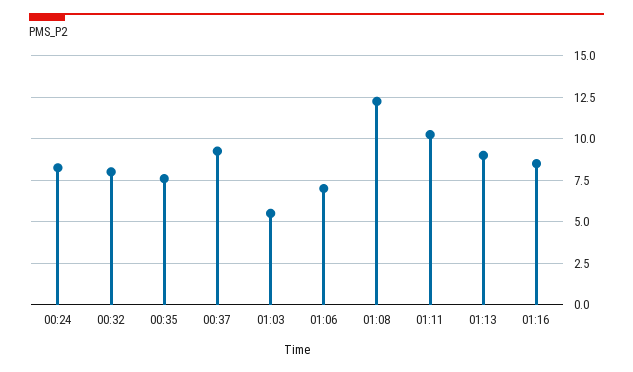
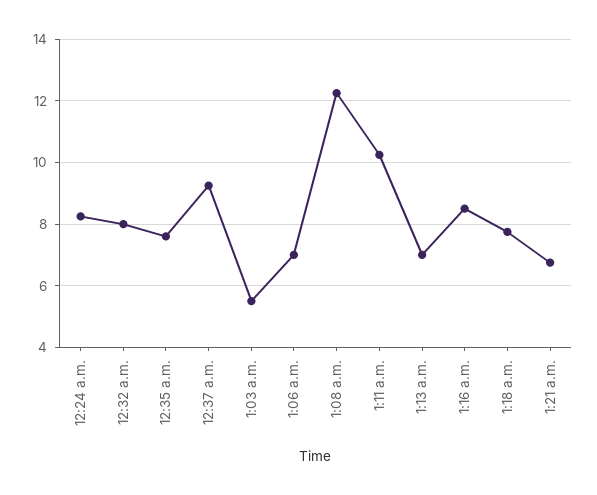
01:13: 9 -> 7
1:18 a.m.: none -> 7.8
1:21 a.m.: none -> 6.8

